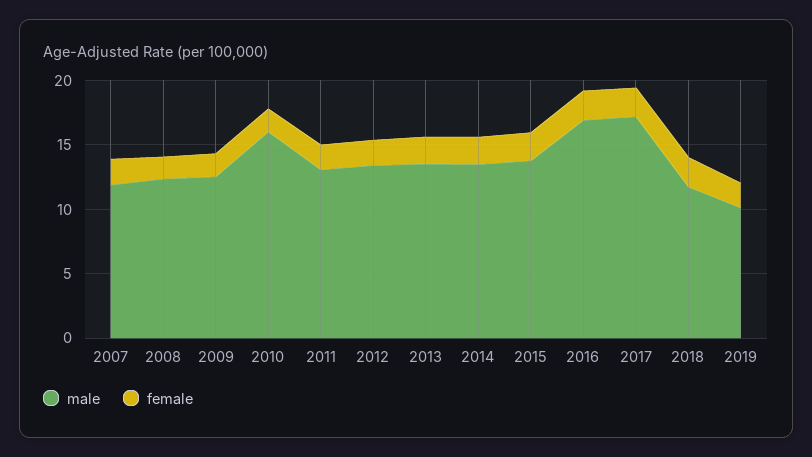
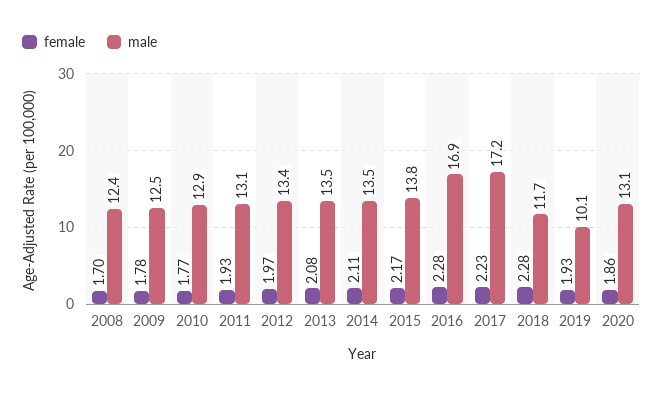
male, 2007: 12 -> none
female, 2007: 2 -> none
male, 2010: 16 -> 12.9
female, 2020: none -> 1.86
male, 2020: none -> 13.1

